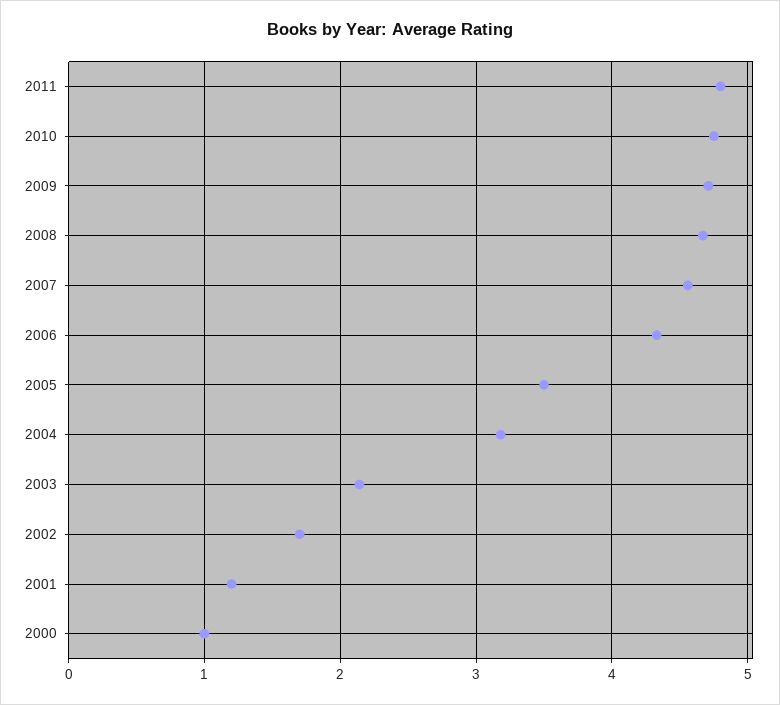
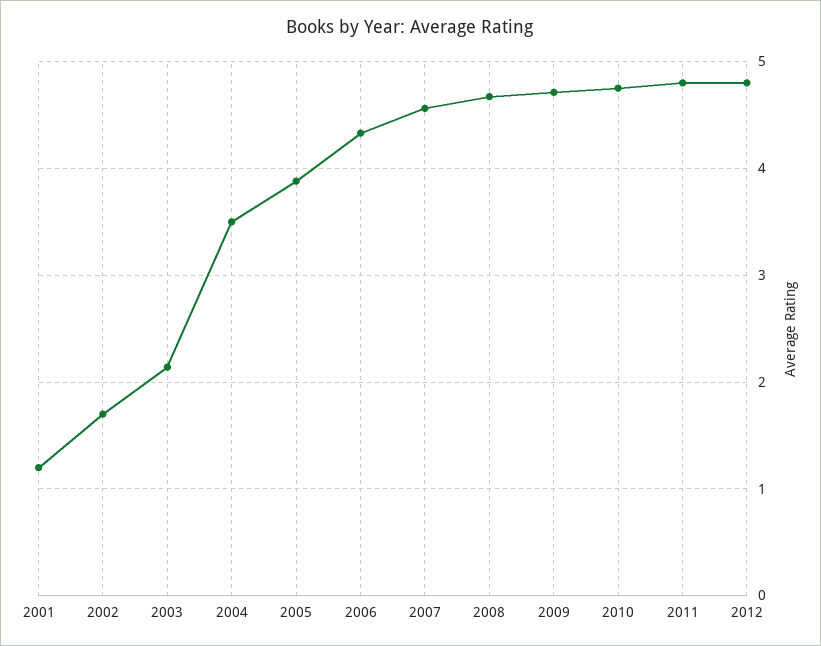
2005: 3.5 -> 3.9
2004: 3.2 -> 3.5
2000: 1 -> none
2012: none -> 4.8

